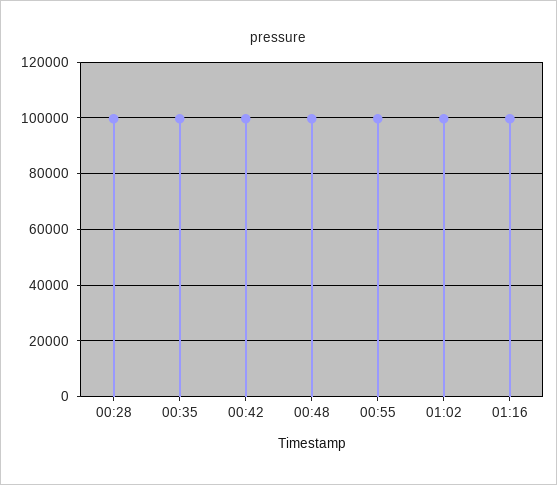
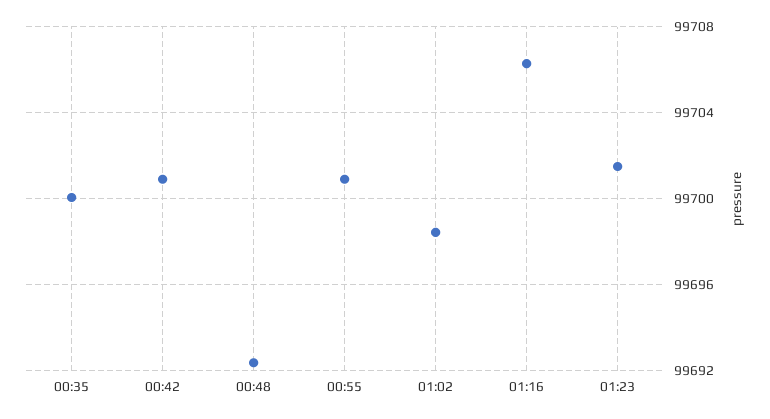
00:28: 100000 -> none
01:23: none -> 99701.5

